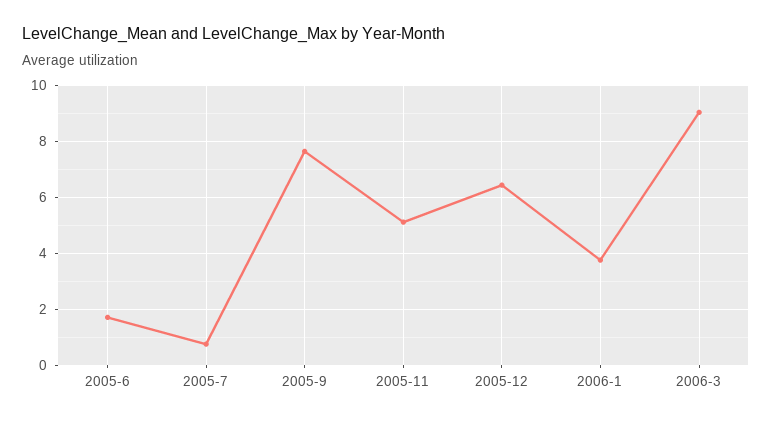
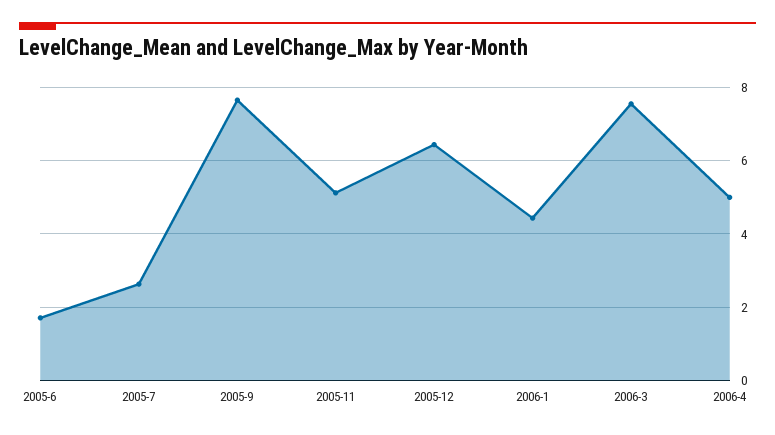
2005-7: 0.75 -> 2.6
2006-1: 3.75 -> 4.4
2006-3: 9 -> 7.6
2006-4: none -> 5

